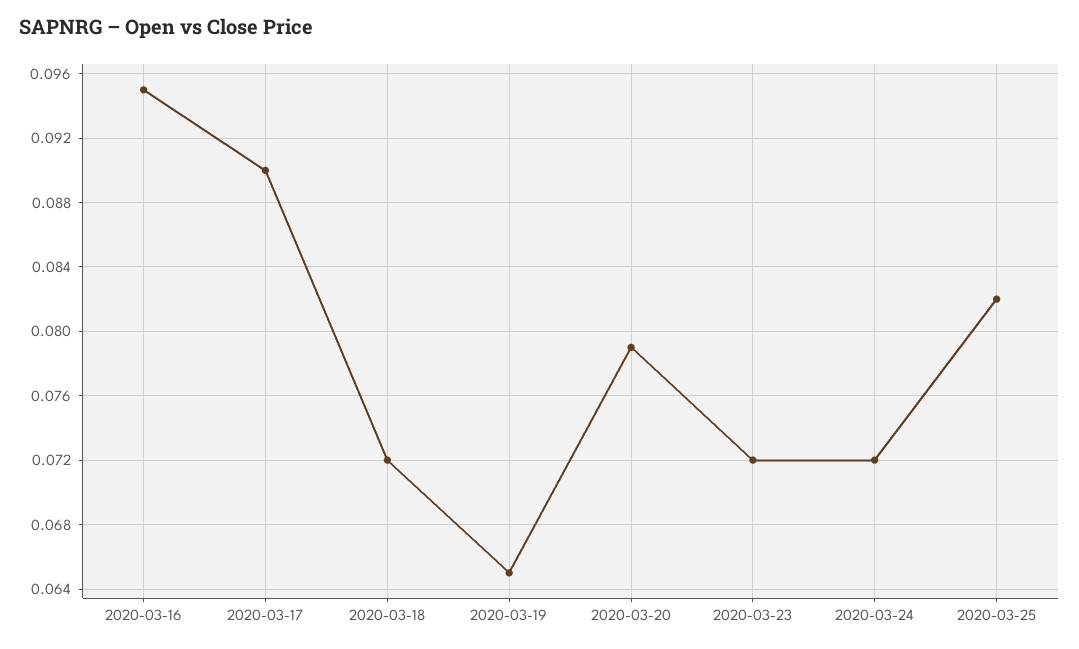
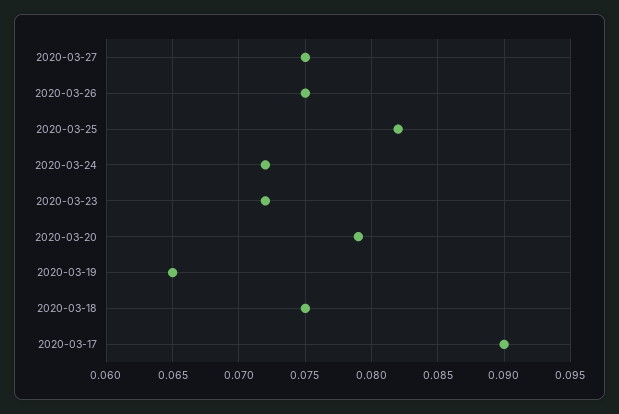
2020-03-16: 0.095 -> none
2020-03-18: 0.072 -> 0.075
2020-03-27: none -> 0.075
2020-03-26: none -> 0.075

